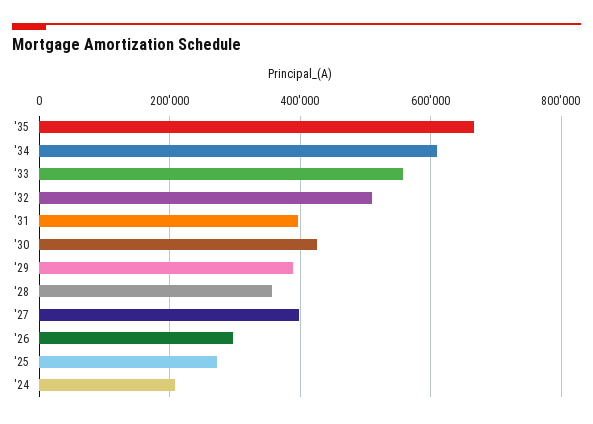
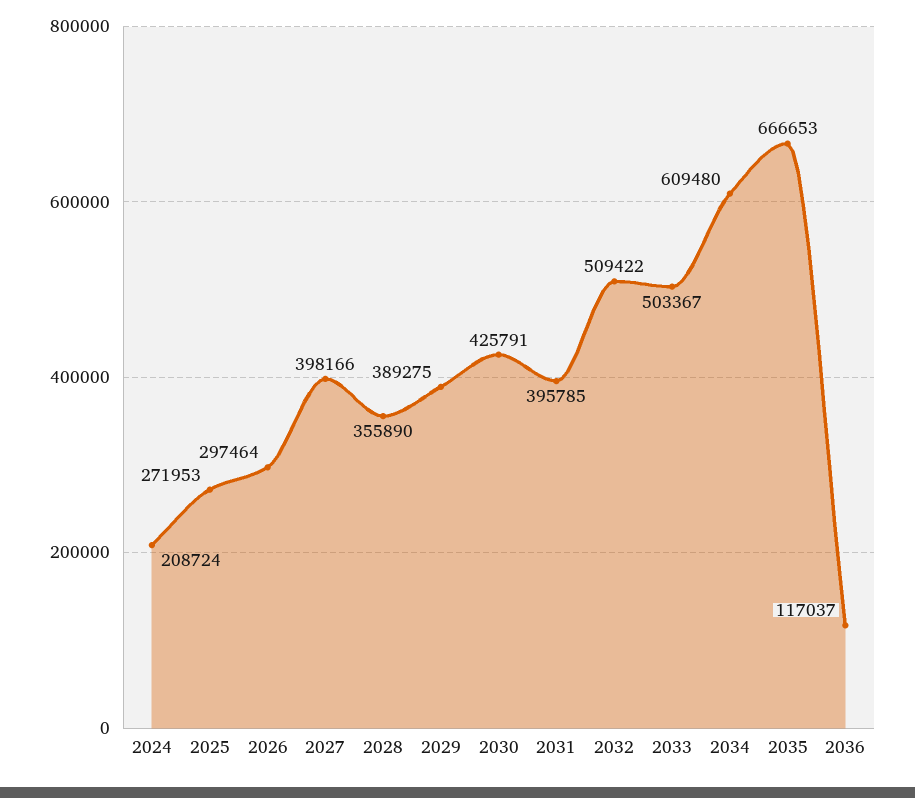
'33: 560000 -> 503367
2036: none -> 117037

